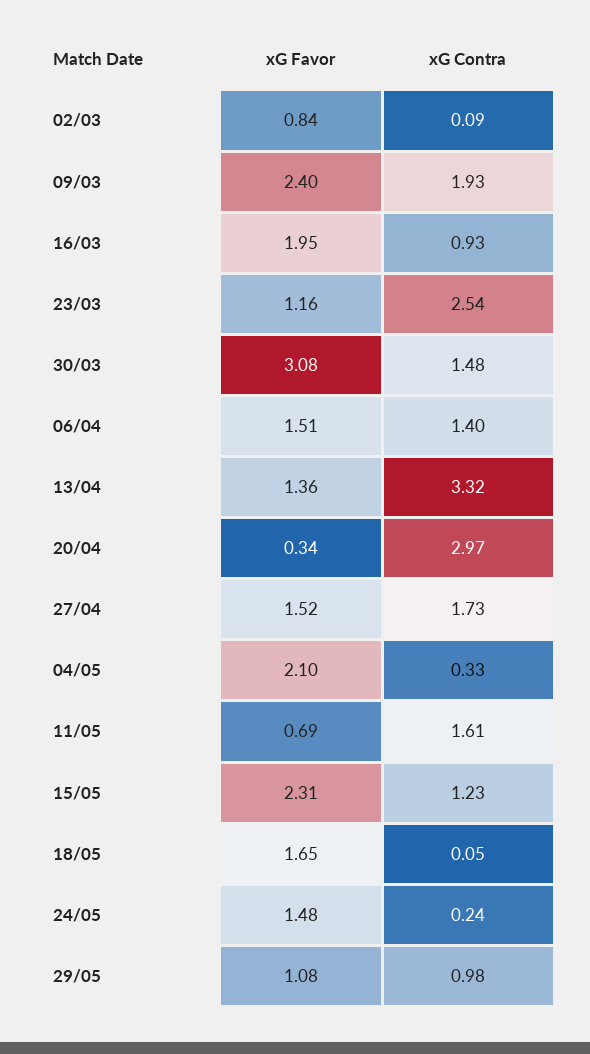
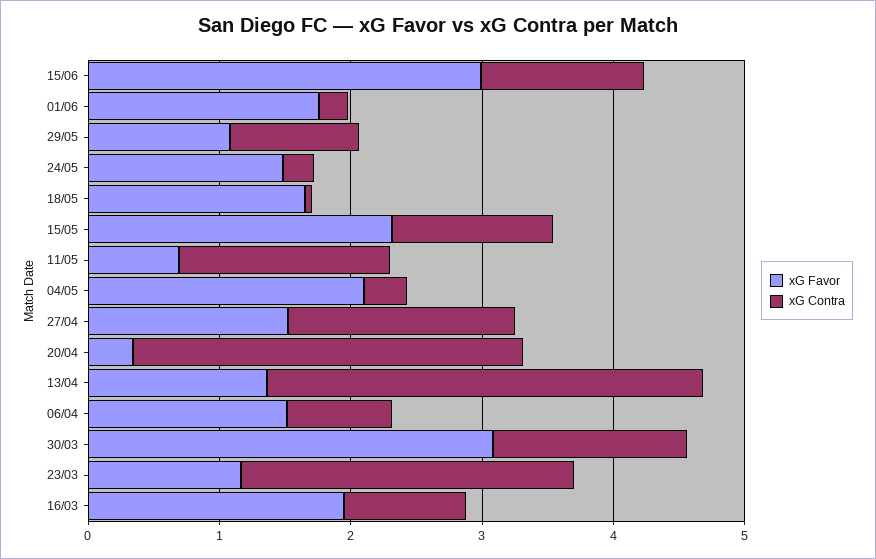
xG Favor, 02/03: 0.84 -> none
xG Contra, 02/03: 0.09 -> none
xG Favor, 09/03: 2.4 -> none
xG Contra, 09/03: 1.93 -> none
xG Contra, 06/04: 1.4 -> 0.8
xG Favor, 15/06: none -> 3
xG Contra, 15/06: none -> 1.2
xG Favor, 01/06: none -> 1.8
xG Contra, 01/06: none -> 0.2

